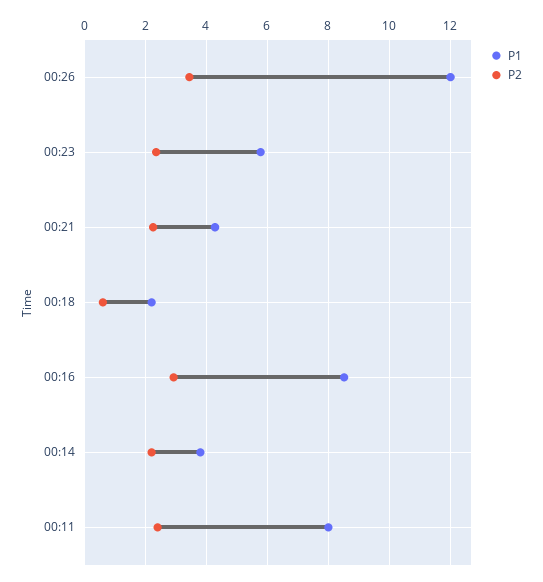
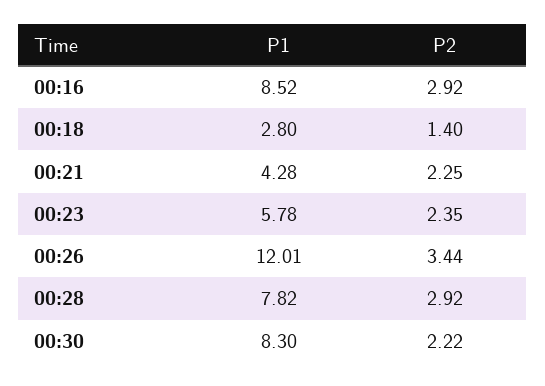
P1, 00:18: 2.2 -> 2.8
P2, 00:18: 0.6 -> 1.4
P1, 00:14: 3.8 -> none
P2, 00:14: 2.2 -> none
P1, 00:11: 8 -> none
P2, 00:11: 2.4 -> none
P1, 00:28: none -> 7.82
P2, 00:28: none -> 2.92
P1, 00:30: none -> 8.3
P2, 00:30: none -> 2.22

